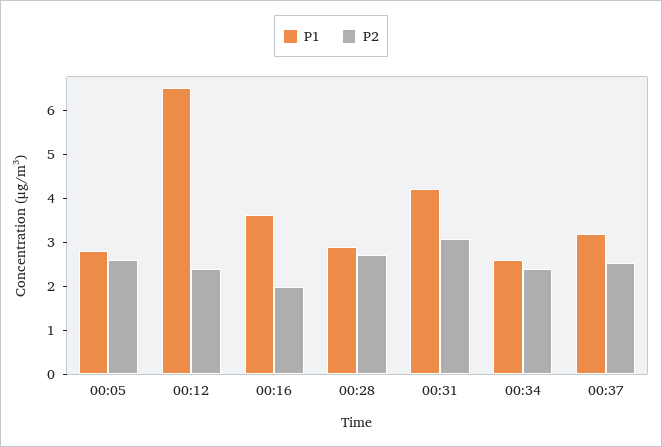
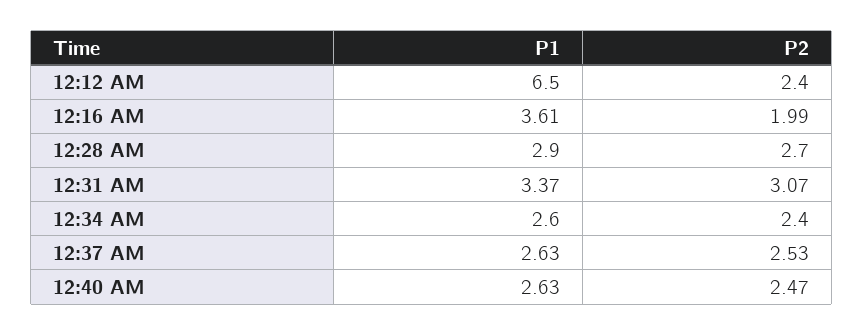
P1, 00:05: 2.8 -> none
P2, 00:05: 2.6 -> none
P1, 00:31: 4.2 -> 3.37
P1, 00:37: 3.2 -> 2.63
P1, 12:40 AM: none -> 2.63
P2, 12:40 AM: none -> 2.47

